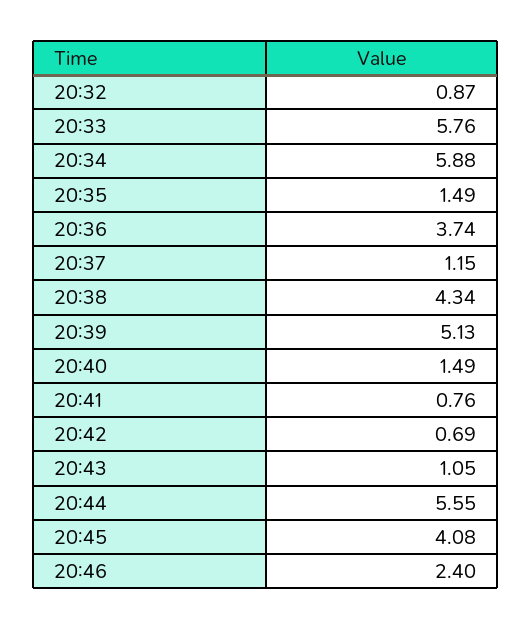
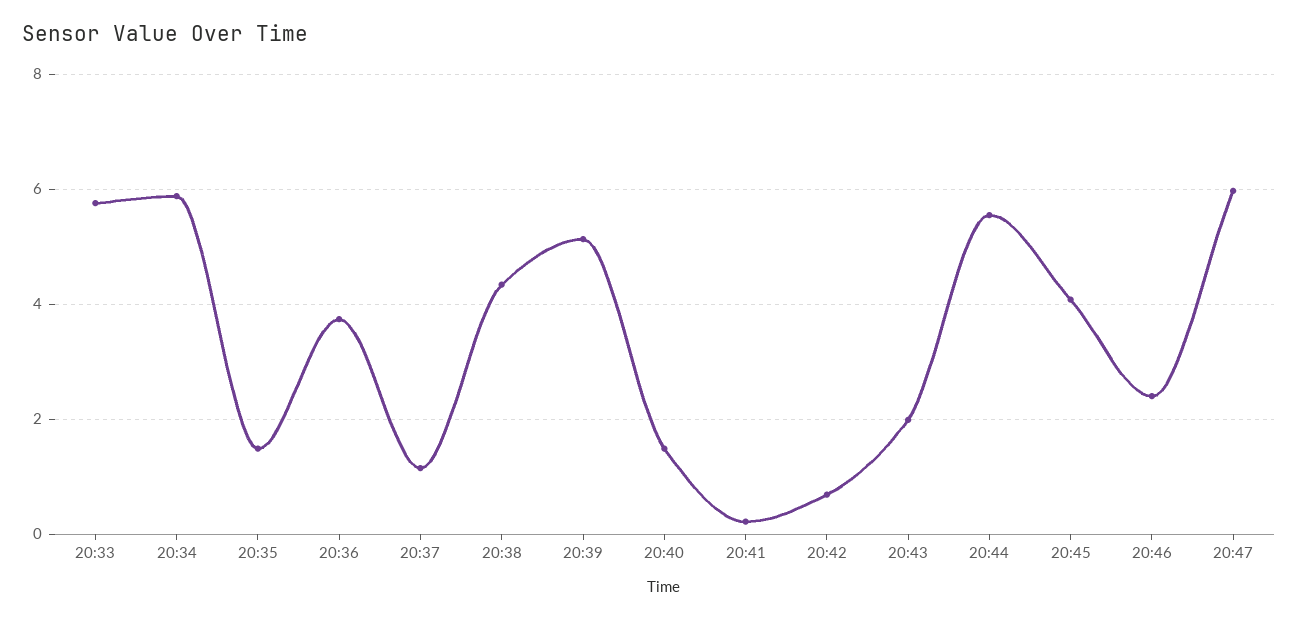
20:32: 0.87 -> none
20:41: 0.76 -> 0.2
20:43: 1.05 -> 2
20:47: none -> 6

